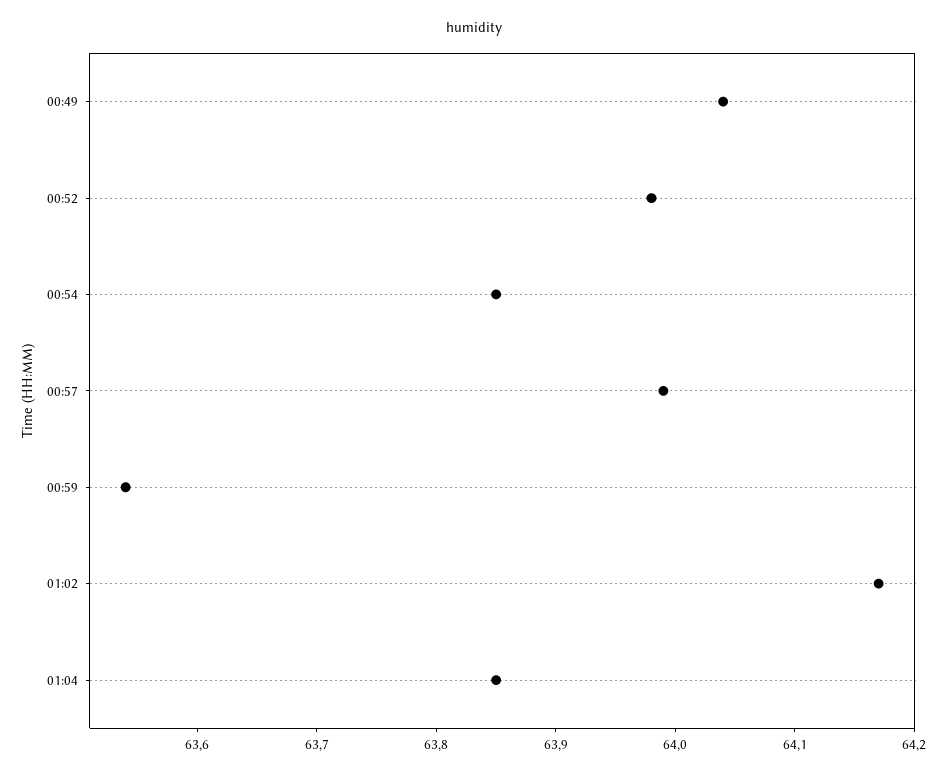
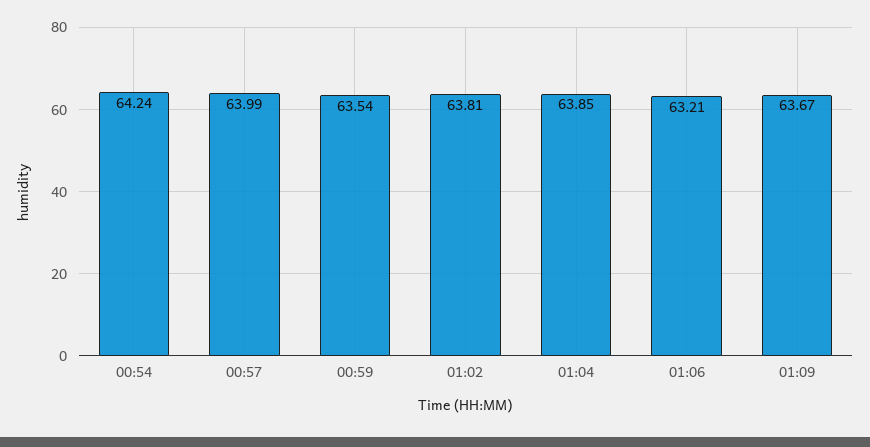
00:49: 64.04 -> none
00:52: 63.98 -> none
00:54: 63.85 -> 64.24
01:02: 64.17 -> 63.81
01:06: none -> 63.21
01:09: none -> 63.67

